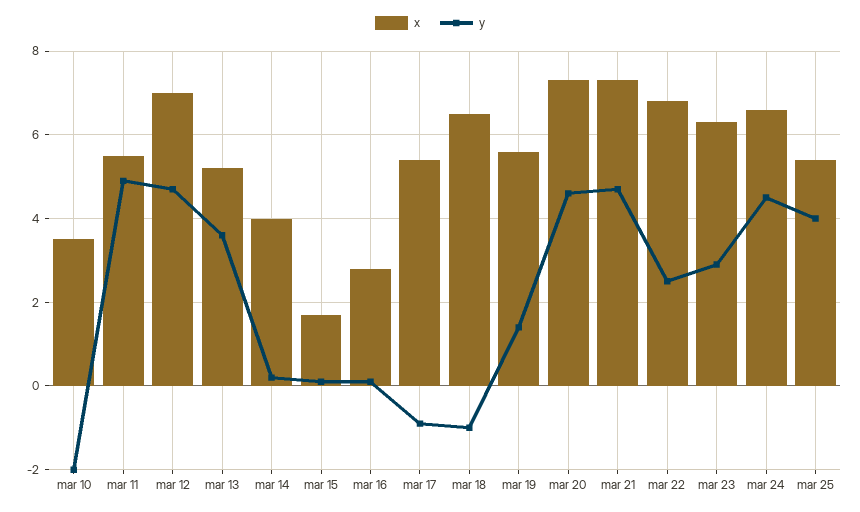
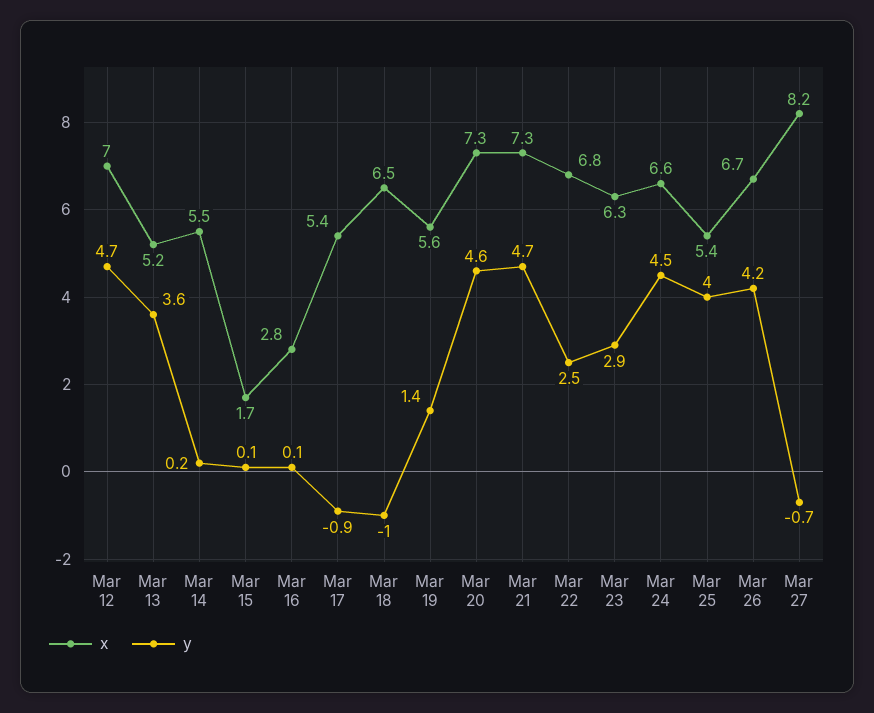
x, mar 10: 3.5 -> none
y, mar 10: -2 -> none
x, mar 11: 5.5 -> none
y, mar 11: 5 -> none
x, mar 14: 4 -> 5.5
x, Mar 26: none -> 6.7
y, Mar 26: none -> 4.2
x, Mar 27: none -> 8.2
y, Mar 27: none -> -0.7

